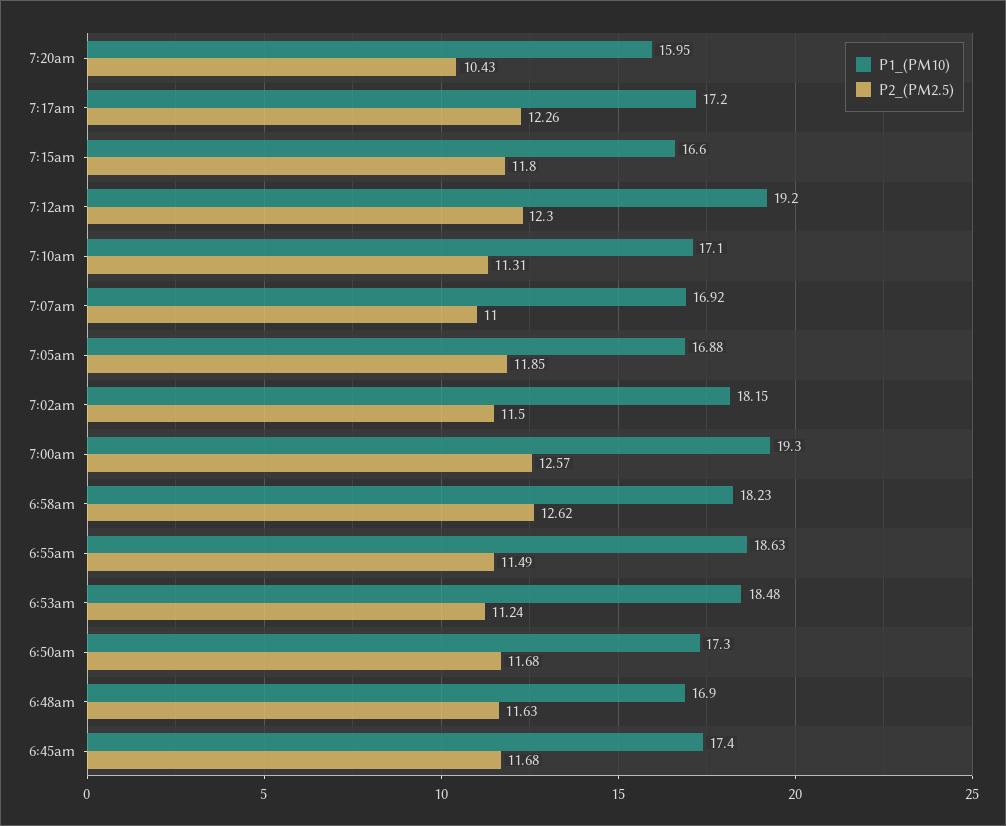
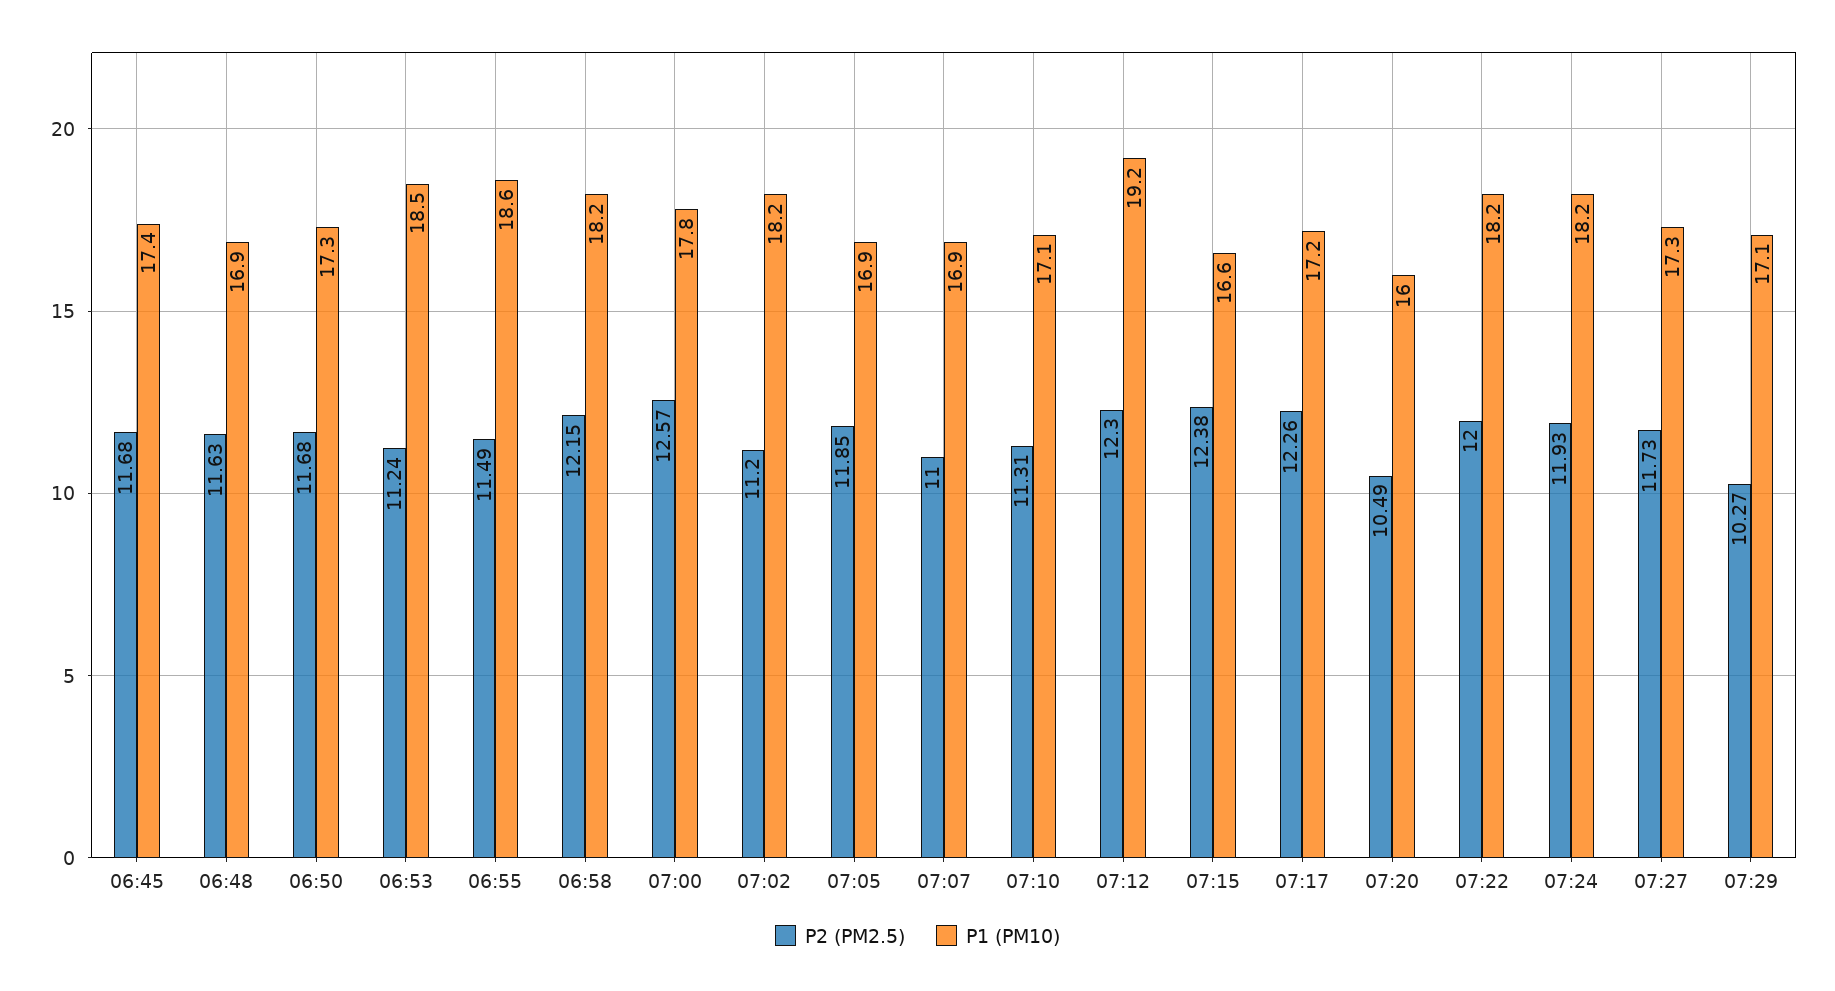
P2_(PM2.5), 7:20am: 10.43 -> 10.49
P2_(PM2.5), 7:15am: 11.8 -> 12.38
P2_(PM2.5), 7:02am: 11.5 -> 11.2
P1_(PM10), 7:00am: 19.3 -> 17.8
P2_(PM2.5), 6:58am: 12.62 -> 12.15
P2_(PM2.5), 07:22: none -> 12
P1_(PM10), 07:22: none -> 18.2
P2_(PM2.5), 07:24: none -> 11.93
P1_(PM10), 07:24: none -> 18.2
P2_(PM2.5), 07:27: none -> 11.73
P1_(PM10), 07:27: none -> 17.3
P2_(PM2.5), 07:29: none -> 10.27
P1_(PM10), 07:29: none -> 17.1

